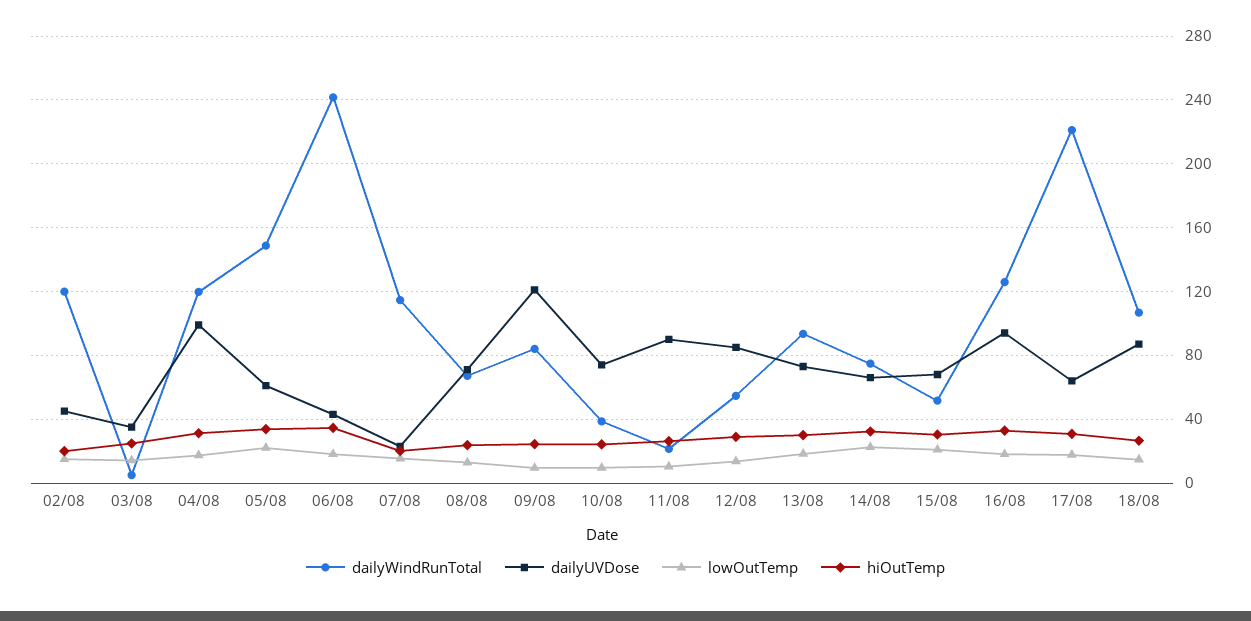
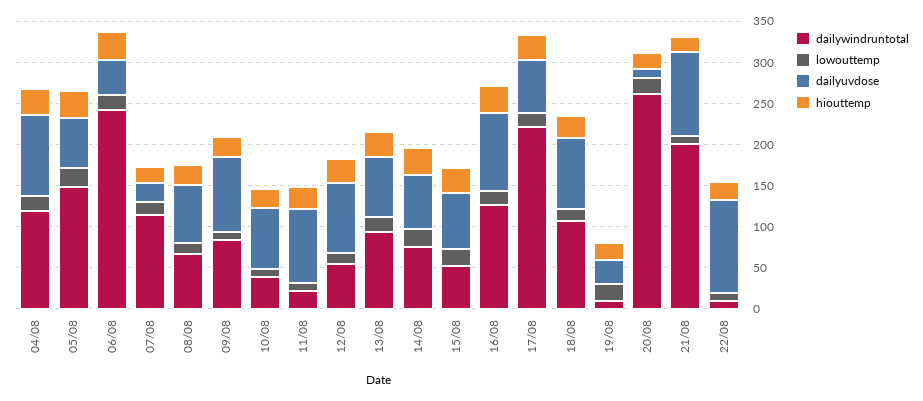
dailyWindRunTotal, 02/08: 120 -> none
dailyUVDose, 02/08: 45 -> none
lowOutTemp, 02/08: 15 -> none
hiOutTemp, 02/08: 20 -> none
dailyWindRunTotal, 03/08: 5 -> none
dailyUVDose, 03/08: 35 -> none
lowOutTemp, 03/08: 15 -> none
hiOutTemp, 03/08: 25 -> none
dailyUVDose, 09/08: 120 -> 90
dailyWindRunTotal, 19/08: none -> 10
lowOutTemp, 19/08: none -> 20
dailyUVDose, 19/08: none -> 30
hiOutTemp, 19/08: none -> 20
dailyWindRunTotal, 20/08: none -> 260
lowOutTemp, 20/08: none -> 20
dailyUVDose, 20/08: none -> 10
hiOutTemp, 20/08: none -> 20
dailyWindRunTotal, 21/08: none -> 200
lowOutTemp, 21/08: none -> 10
dailyUVDose, 21/08: none -> 100
hiOutTemp, 21/08: none -> 20
dailyWindRunTotal, 22/08: none -> 10
lowOutTemp, 22/08: none -> 10
dailyUVDose, 22/08: none -> 110
hiOutTemp, 22/08: none -> 20

